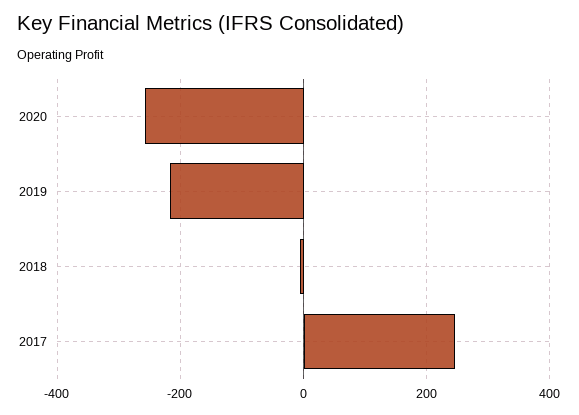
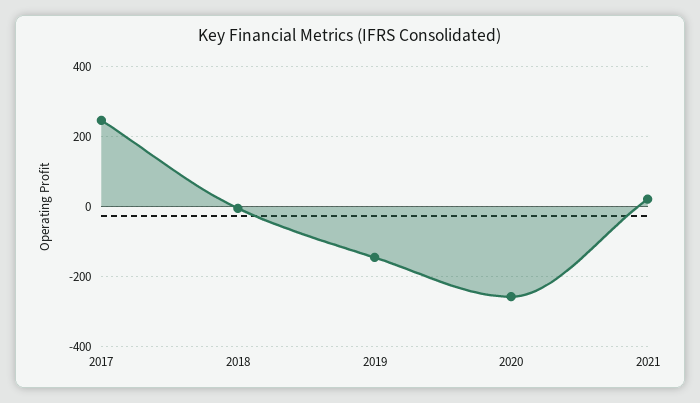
2019: -220 -> -140
2021: none -> 20

